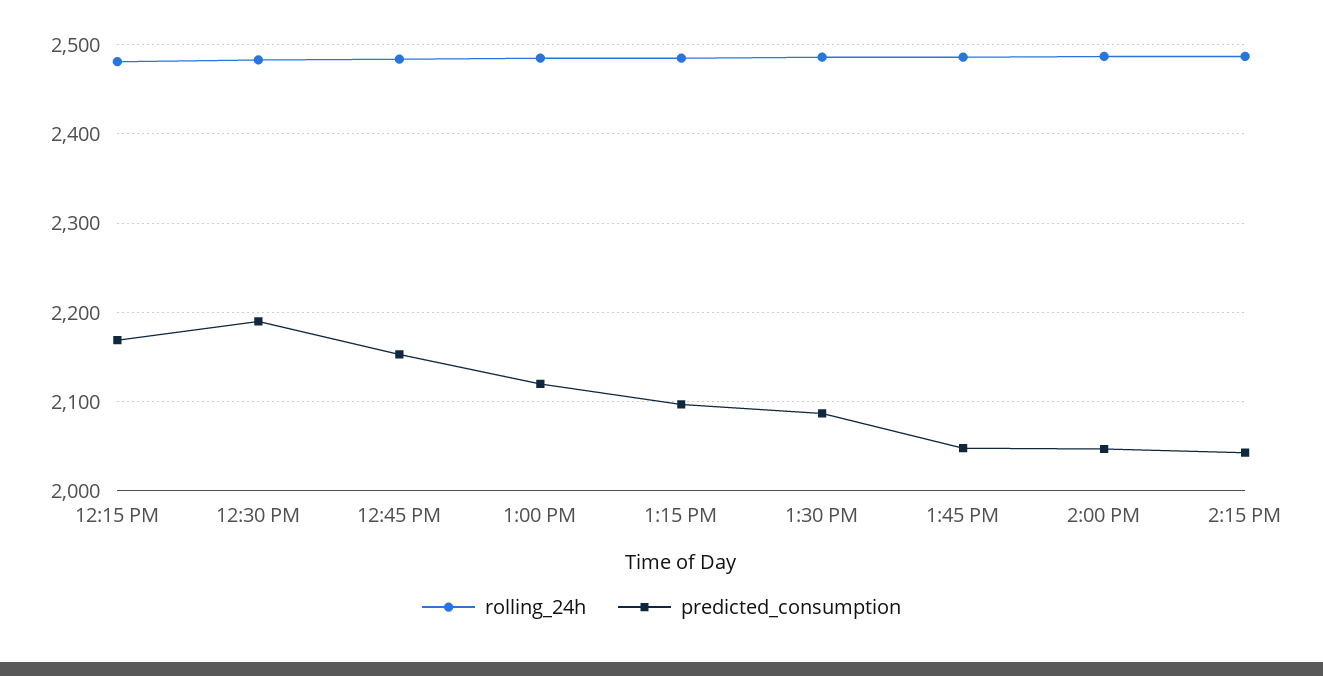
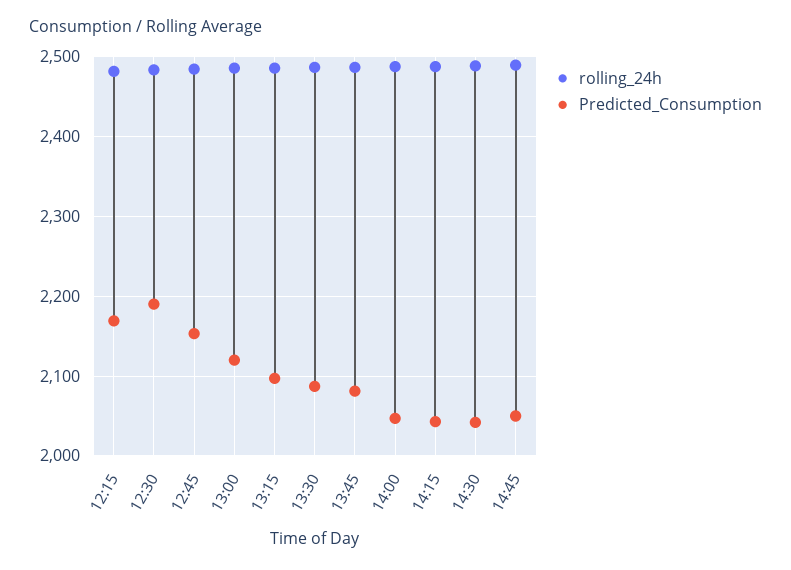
predicted_consumption, 1:45 PM: 2050 -> 2080
rolling_24h, 14:30: none -> 2490
predicted_consumption, 14:30: none -> 2040
rolling_24h, 14:45: none -> 2490
predicted_consumption, 14:45: none -> 2050

